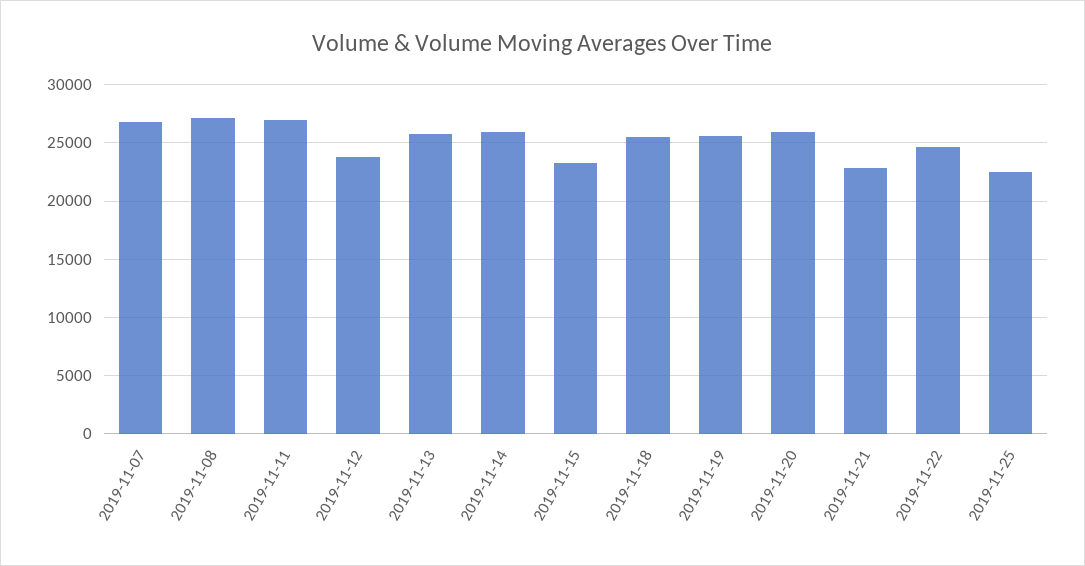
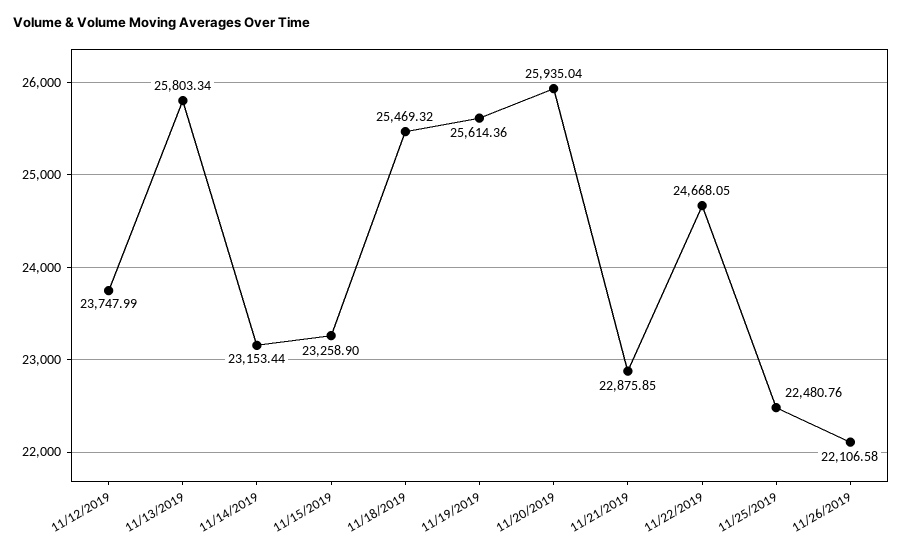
2019-11-07: 27000 -> none
2019-11-08: 27000 -> none
2019-11-11: 27000 -> none
2019-11-14: 26000 -> 23153.44
11/26/2019: none -> 22106.58

